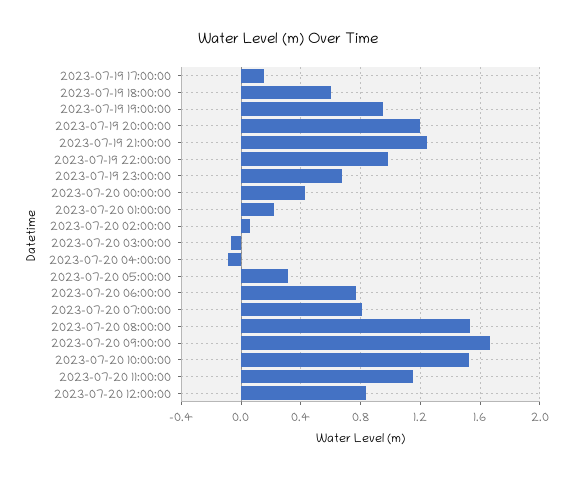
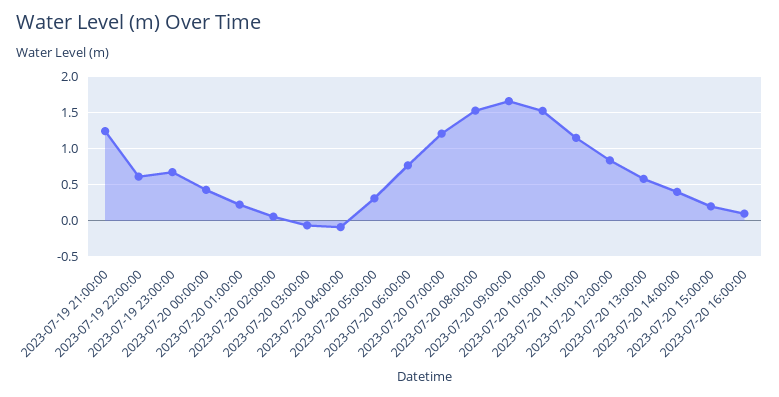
2023-07-19 17:00:00: 0.15 -> none
2023-07-19 18:00:00: 0.6 -> none
2023-07-19 19:00:00: 0.95 -> none
2023-07-19 20:00:00: 1.2 -> none
2023-07-19 22:00:00: 1 -> 0.6
2023-07-20 07:00:00: 0.8 -> 1.2
2023-07-20 13:00:00: none -> 0.6
2023-07-20 14:00:00: none -> 0.4
2023-07-20 15:00:00: none -> 0.2
2023-07-20 16:00:00: none -> 0.1

